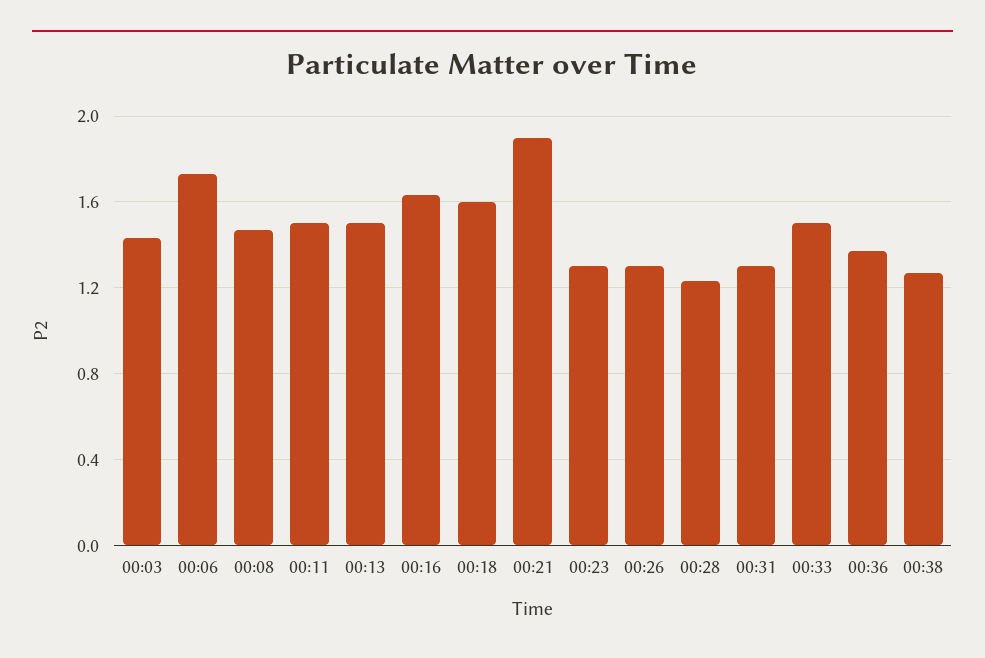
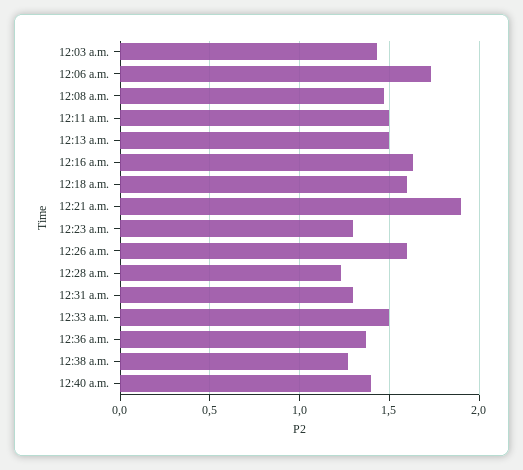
00:26: 1.3 -> 1.6
12:40 a.m.: none -> 1.4

